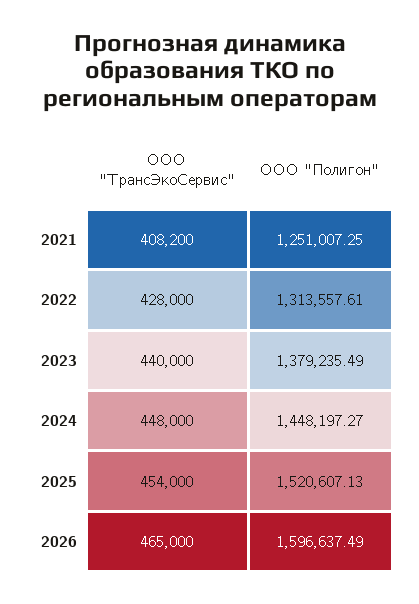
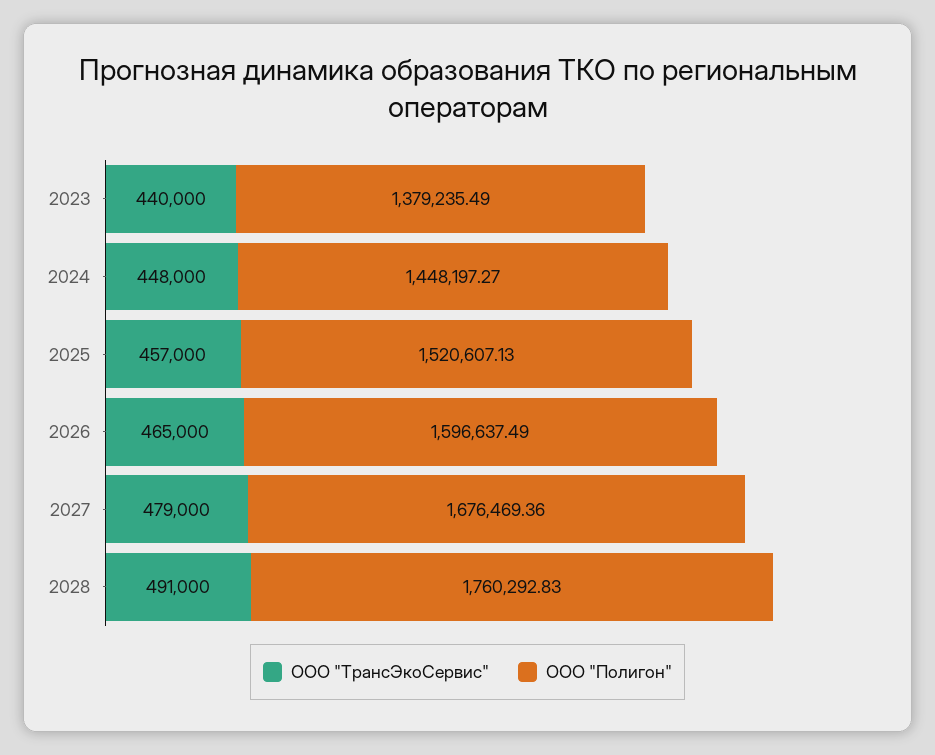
ООО "ТрансЭкоСервис", 2021: 408200 -> none
ООО "Полигон", 2021: 1251007.25 -> none
ООО "ТрансЭкоСервис", 2022: 428000 -> none
ООО "Полигон", 2022: 1313557.61 -> none
ООО "ТрансЭкоСервис", 2025: 454000 -> 457000
ООО "ТрансЭкоСервис", 2027: none -> 479000
ООО "Полигон", 2027: none -> 1676469.36
ООО "ТрансЭкоСервис", 2028: none -> 491000
ООО "Полигон", 2028: none -> 1760292.83

